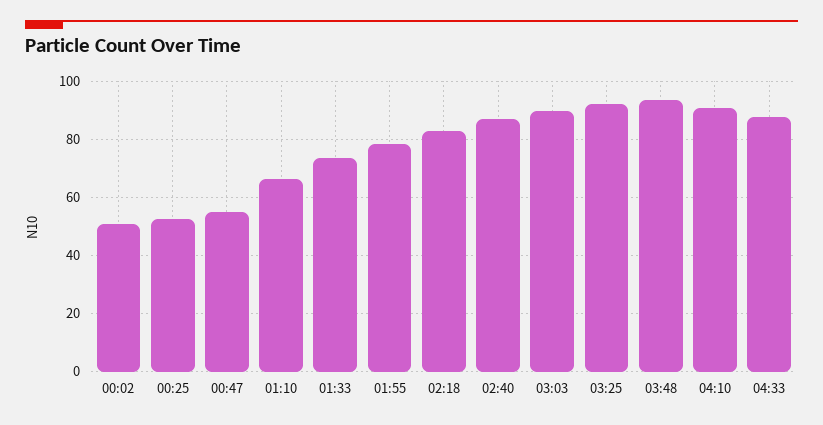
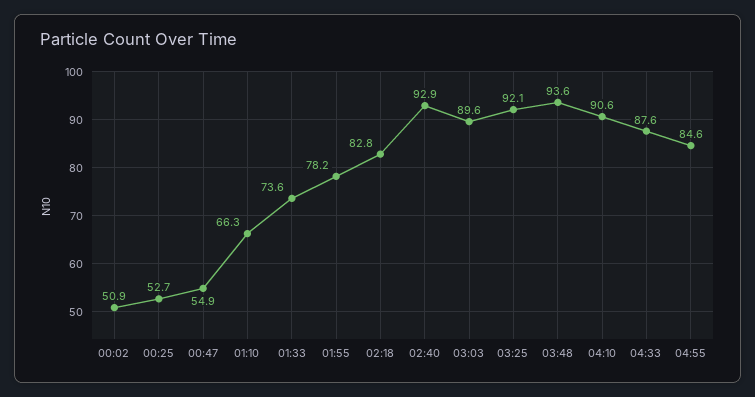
02:40: 87.5 -> 92.9
04:55: none -> 84.6

